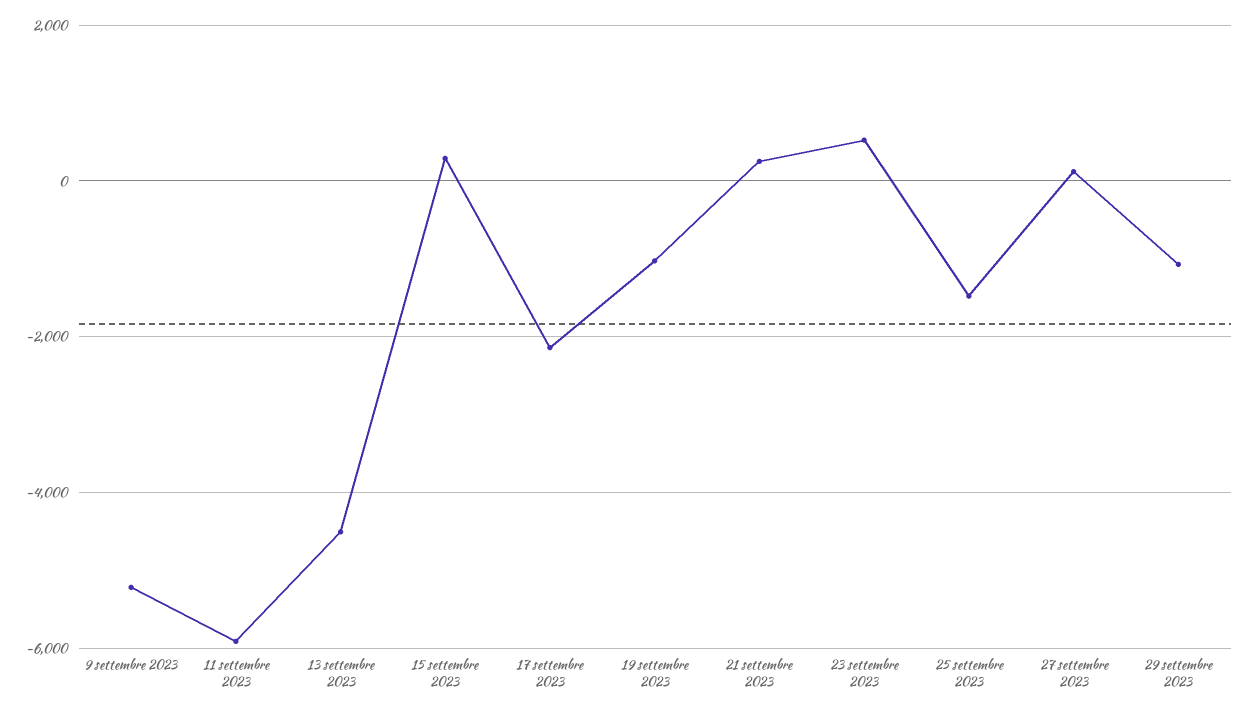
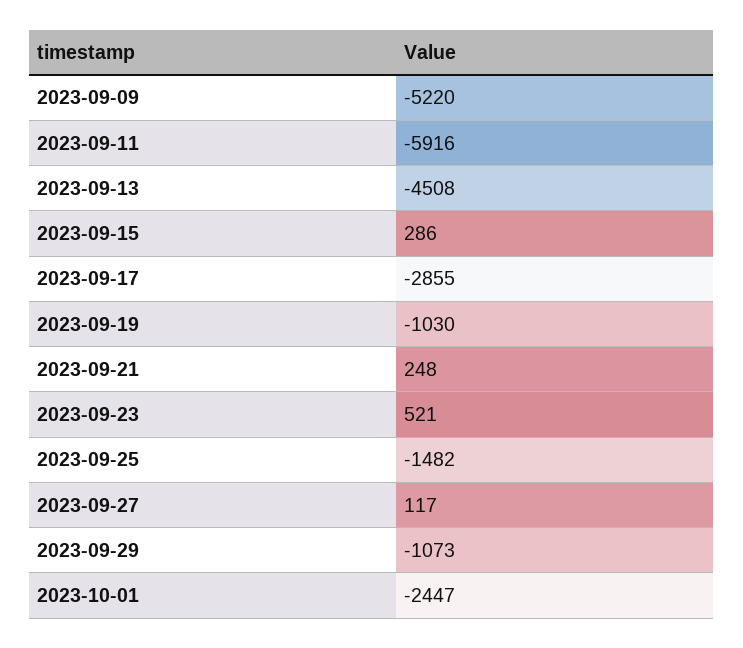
17 settembre 2023: -2200 -> -2855
2023-10-01: none -> -2447

